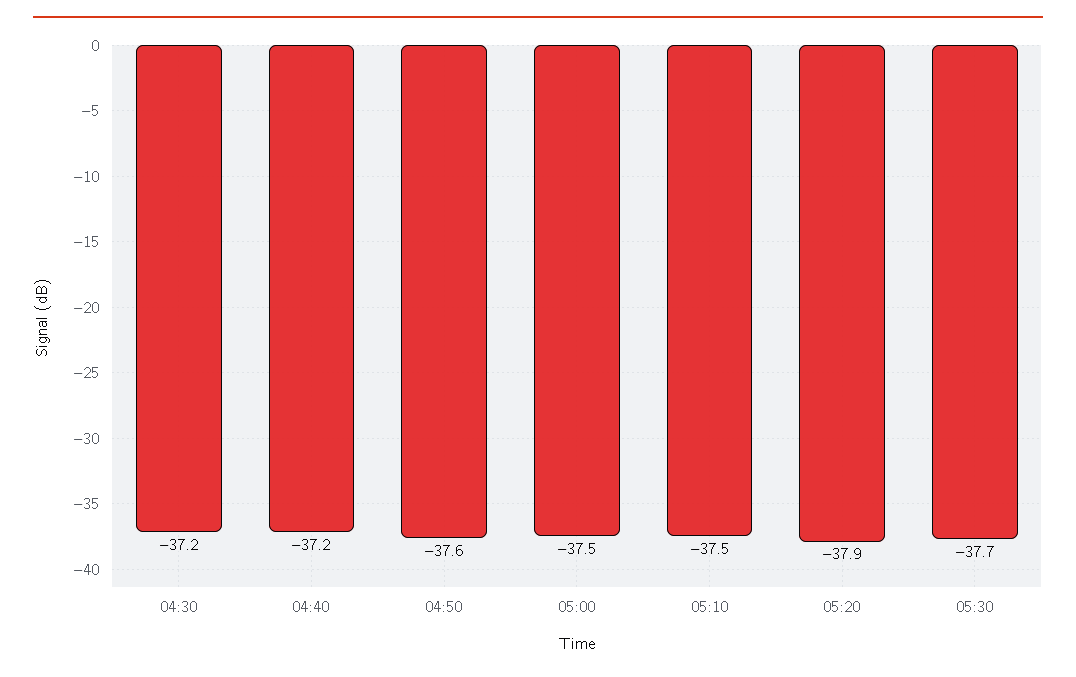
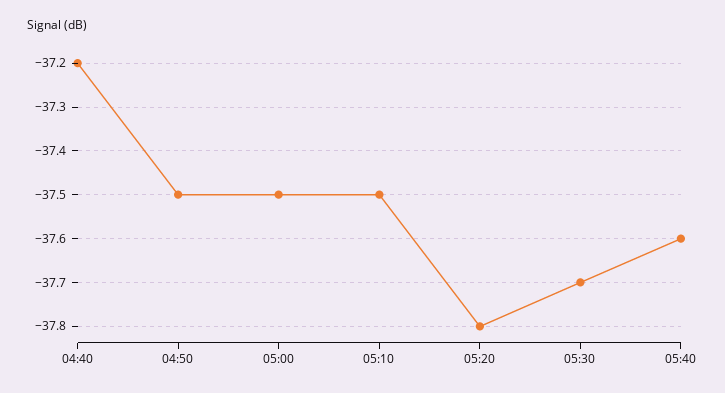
04:30: -37.2 -> none
04:50: -37.6 -> -37.5
05:20: -37.9 -> -37.8
05:40: none -> -37.6

